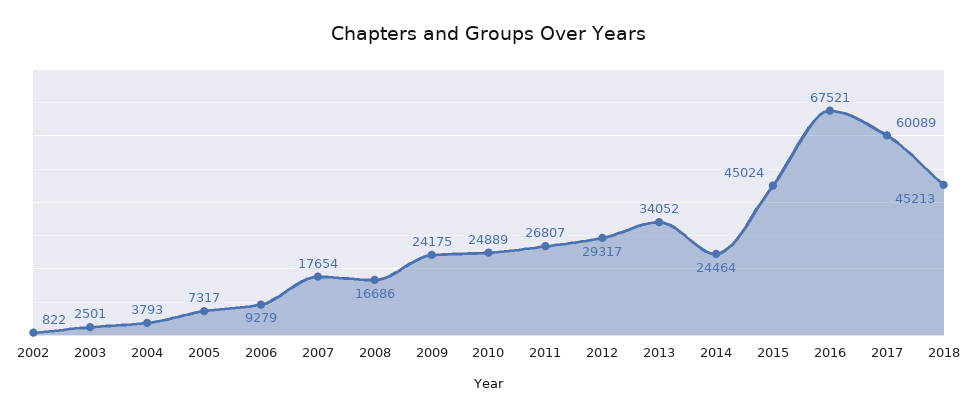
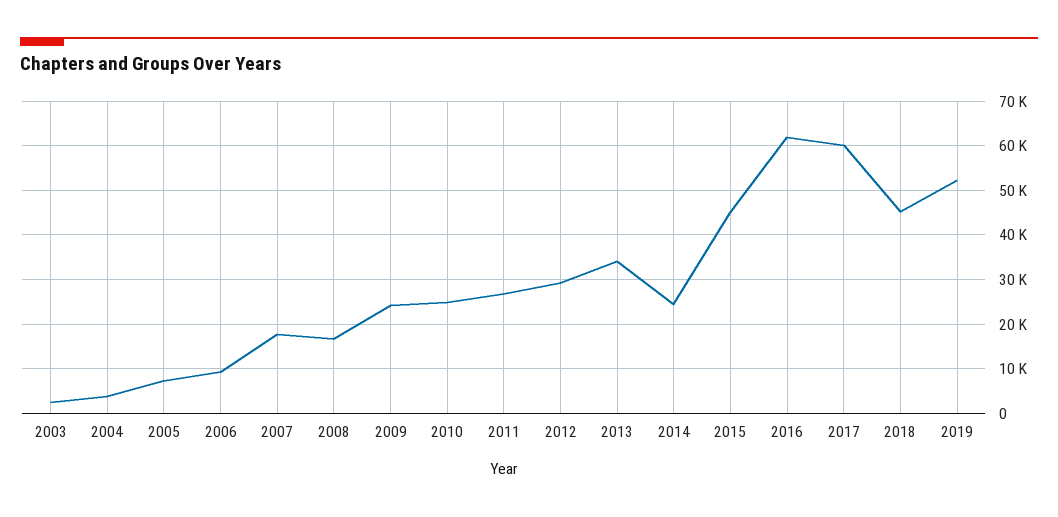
2002: 822 -> none
2016: 67521 -> 62000
2019: none -> 52000

